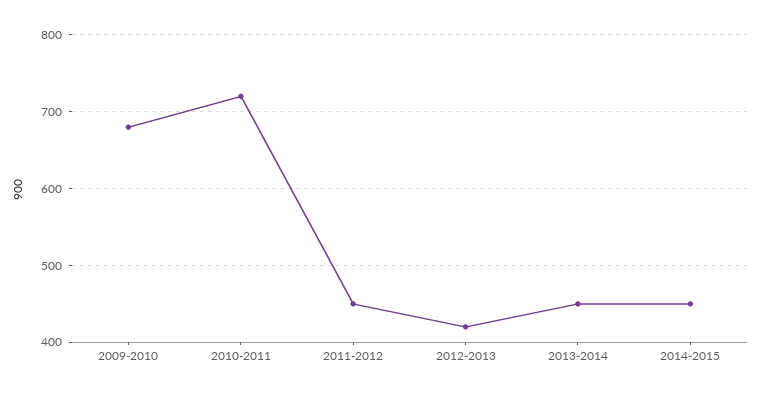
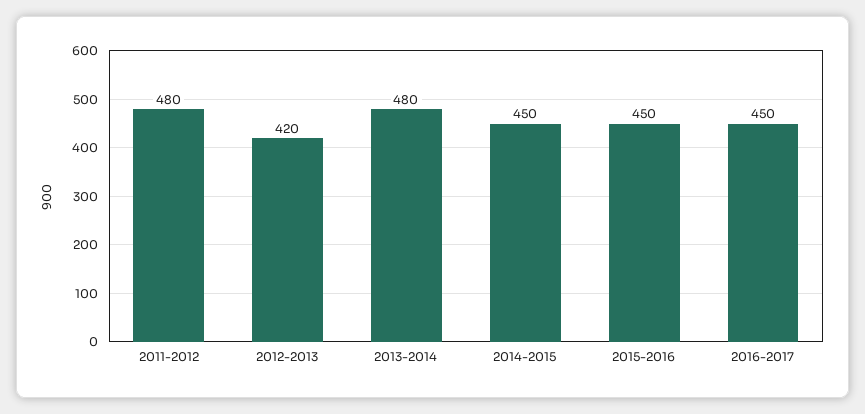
2009-2010: 680 -> none
2010-2011: 720 -> none
2011-2012: 450 -> 480
2013-2014: 450 -> 480
2015-2016: none -> 450
2016-2017: none -> 450

